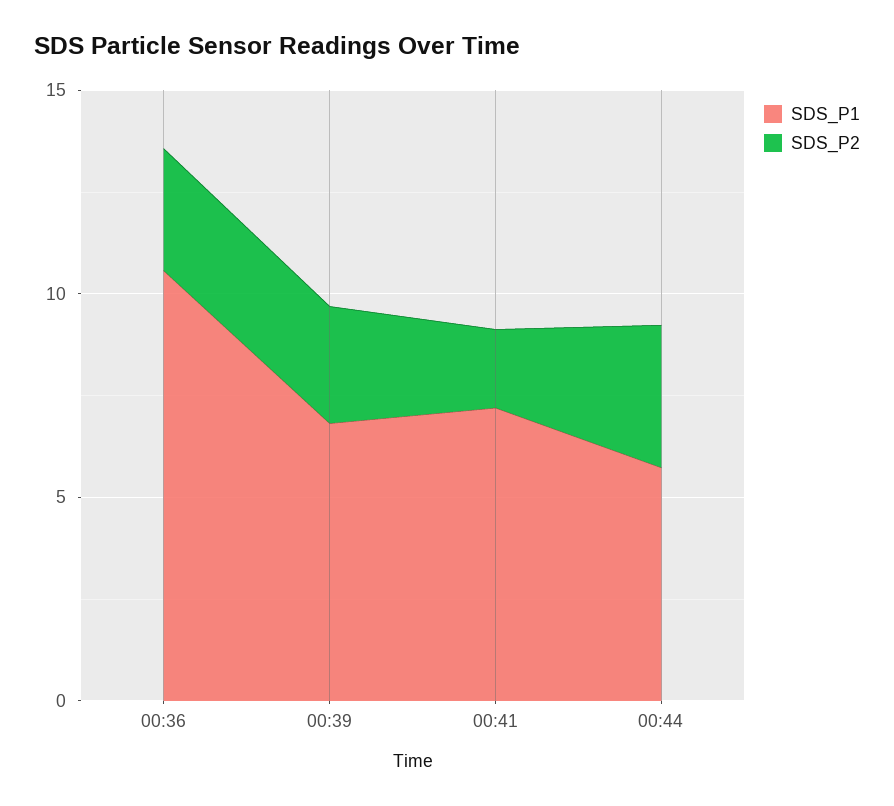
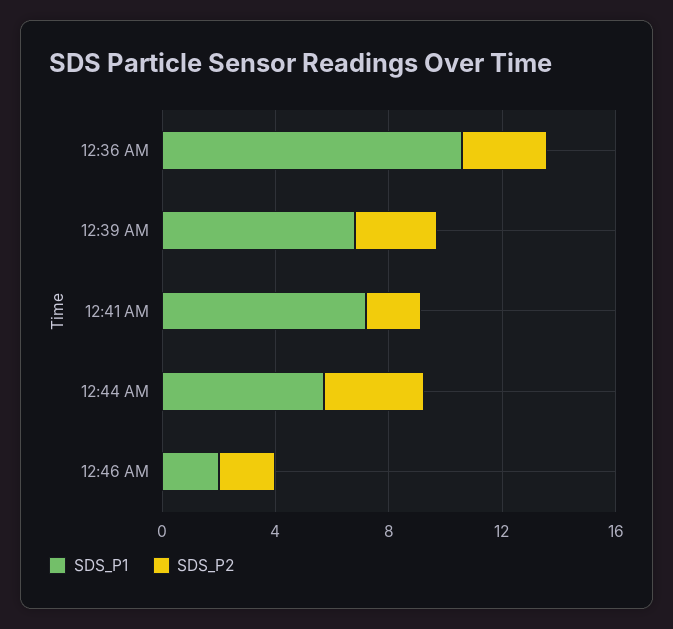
SDS_P1, 12:46 AM: none -> 2
SDS_P2, 12:46 AM: none -> 2

